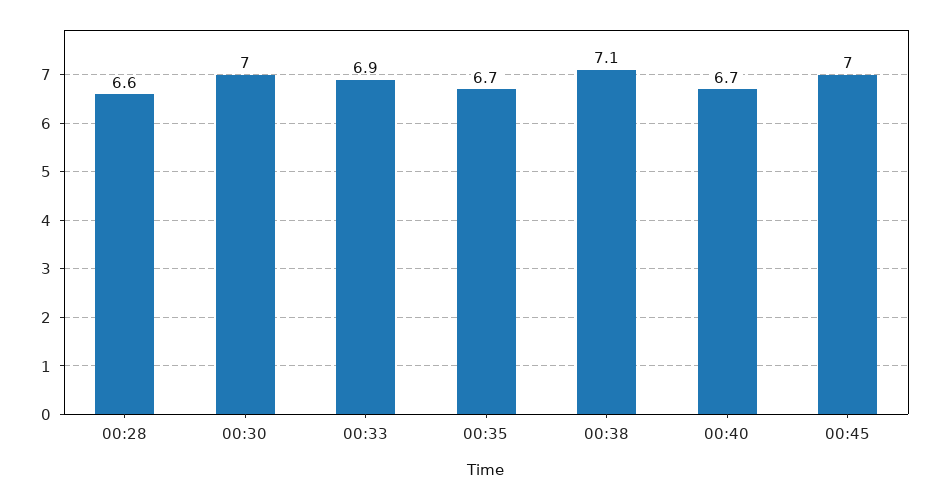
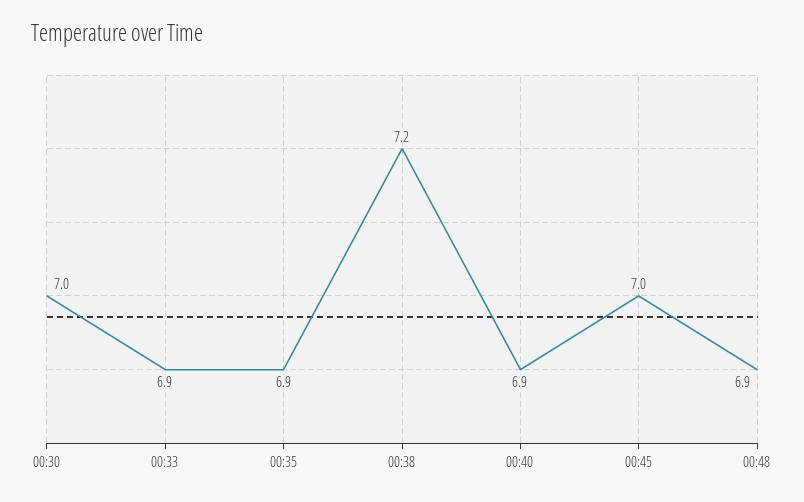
00:28: 6.6 -> none
00:35: 6.7 -> 6.9
00:38: 7.1 -> 7.2
00:40: 6.7 -> 6.9
00:48: none -> 6.9

